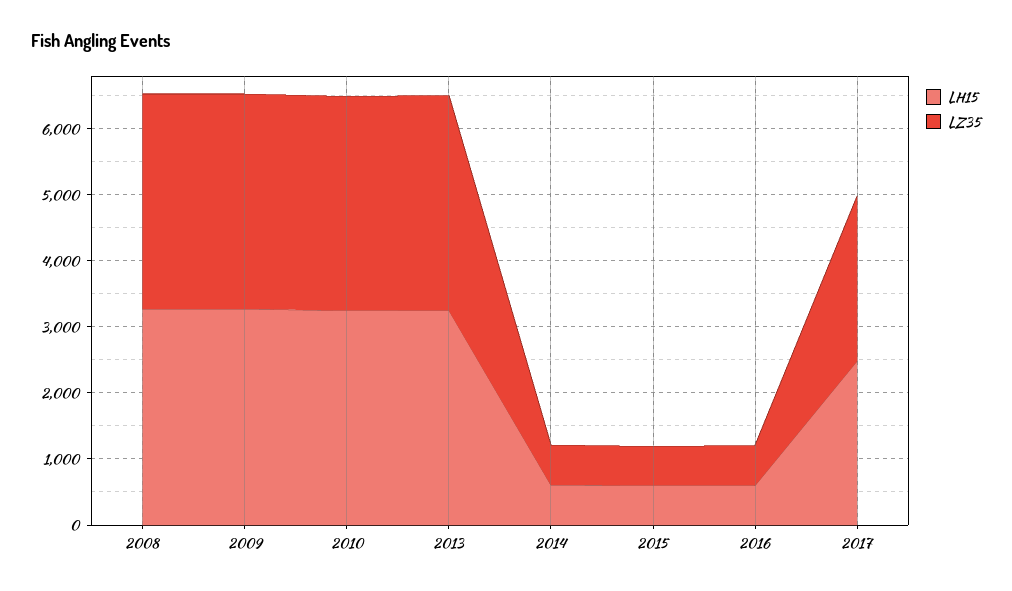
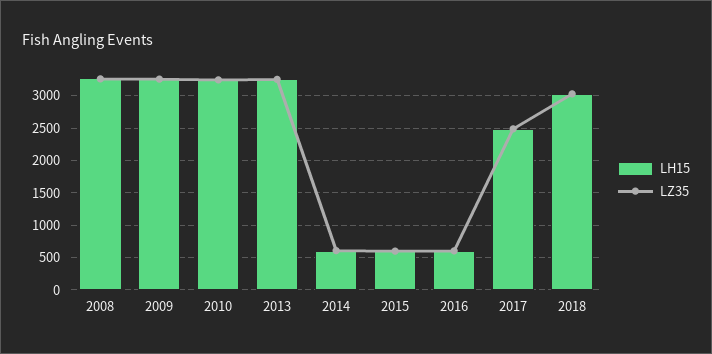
LH15, 2018: none -> 3000
LZ35, 2018: none -> 3000

